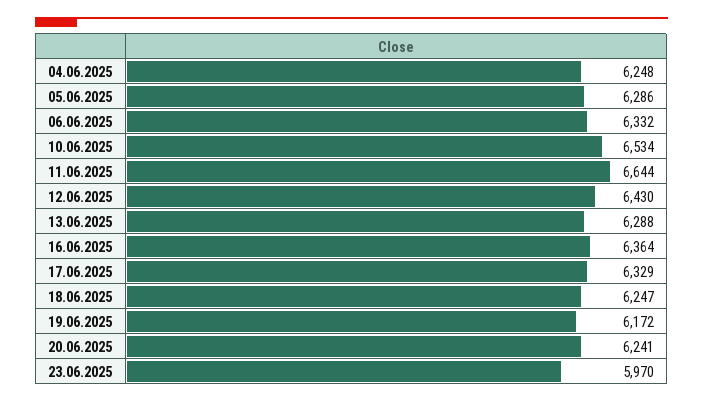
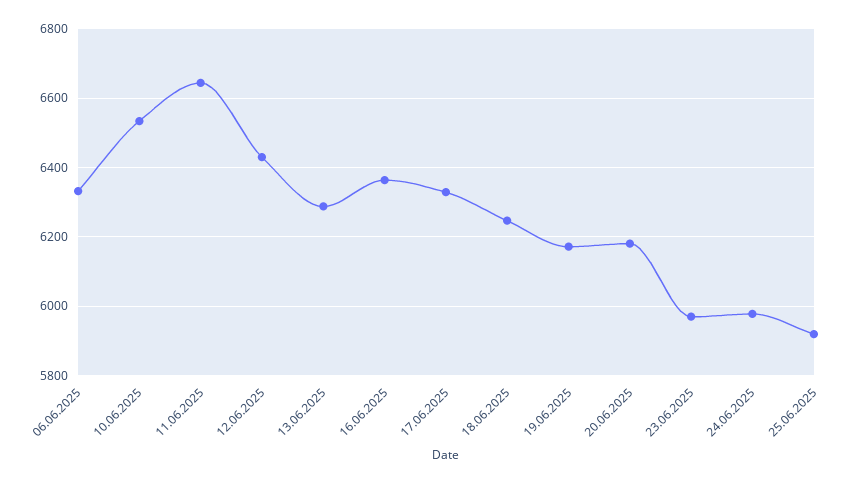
04.06.2025: 6248 -> none
05.06.2025: 6286 -> none
20.06.2025: 6241 -> 6180
24.06.2025: none -> 5980
25.06.2025: none -> 5920

